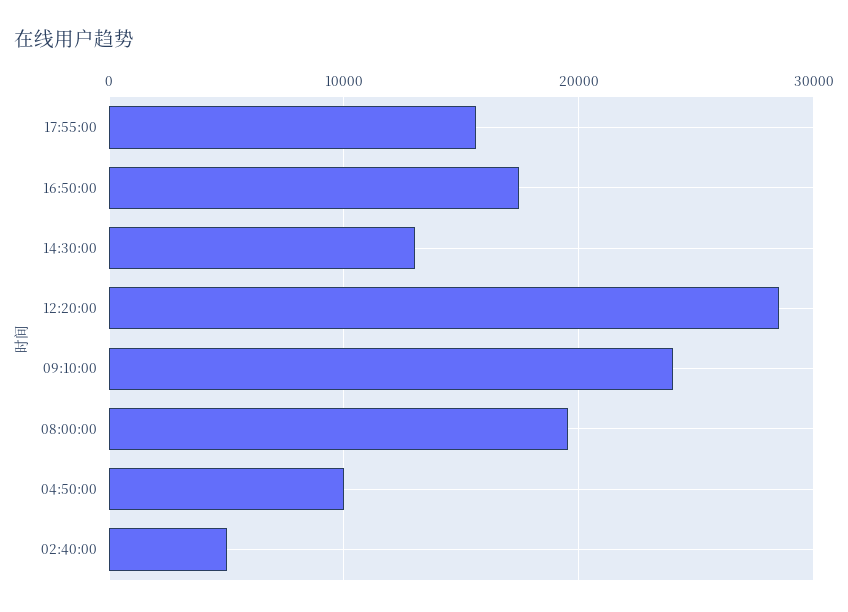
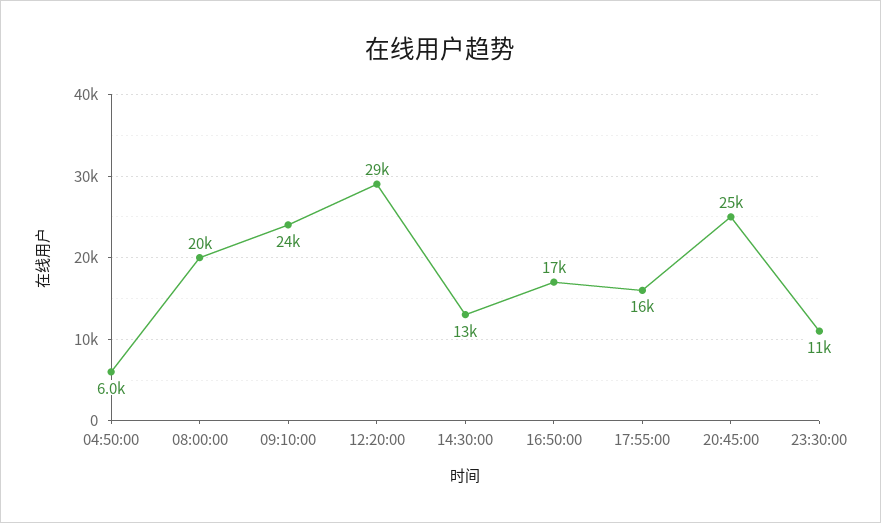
04:50:00: 10000 -> 6000
02:40:00: 5000 -> none
20:45:00: none -> 25000
23:30:00: none -> 11000

